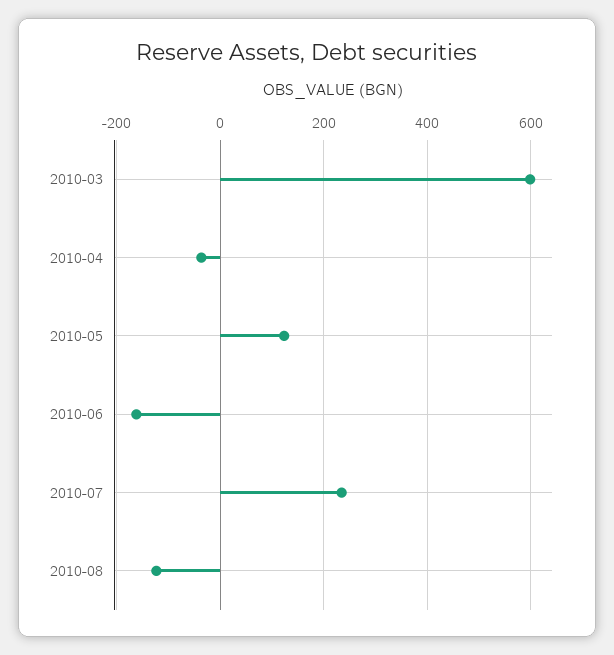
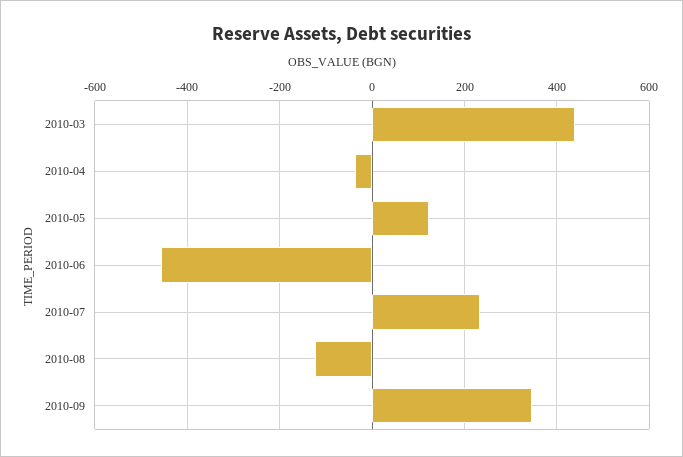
2010-03: 600 -> 440
2010-06: -160 -> -460
2010-09: none -> 340

